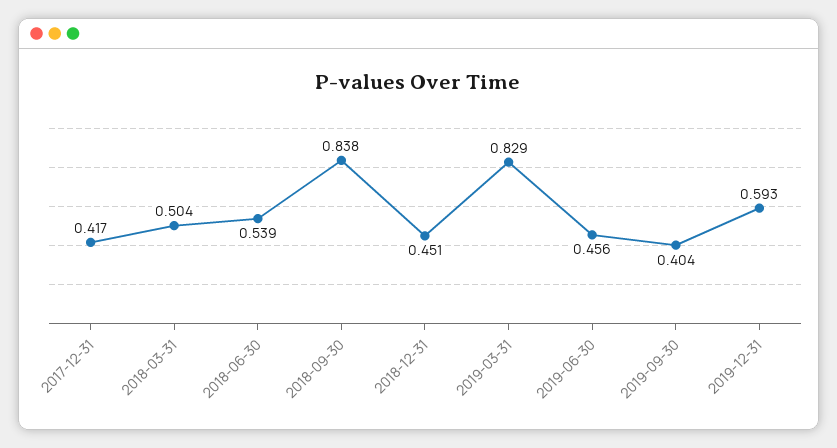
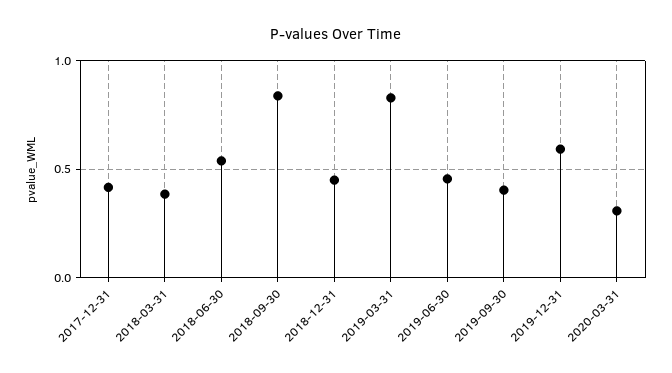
2018-03-31: 0.504 -> 0.4
2020-03-31: none -> 0.3

